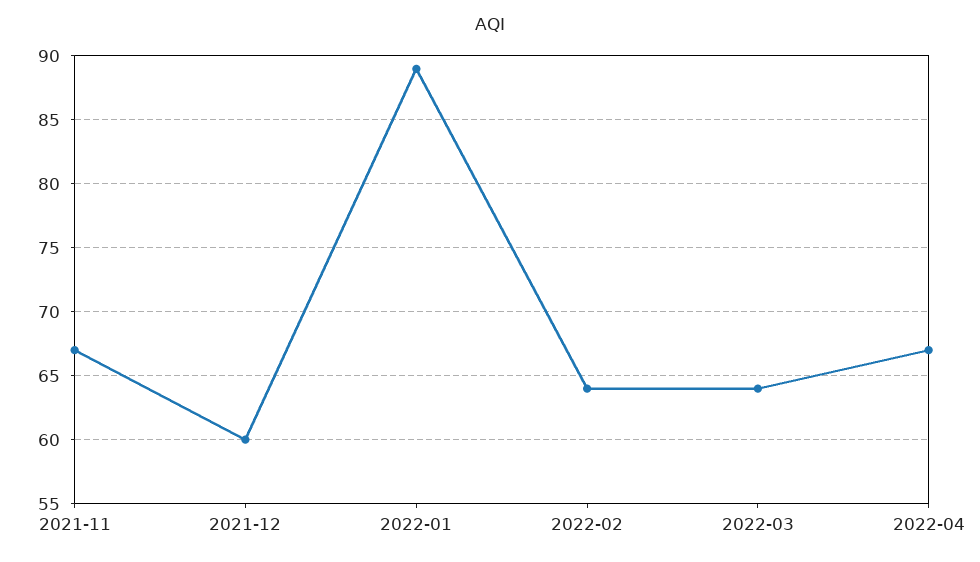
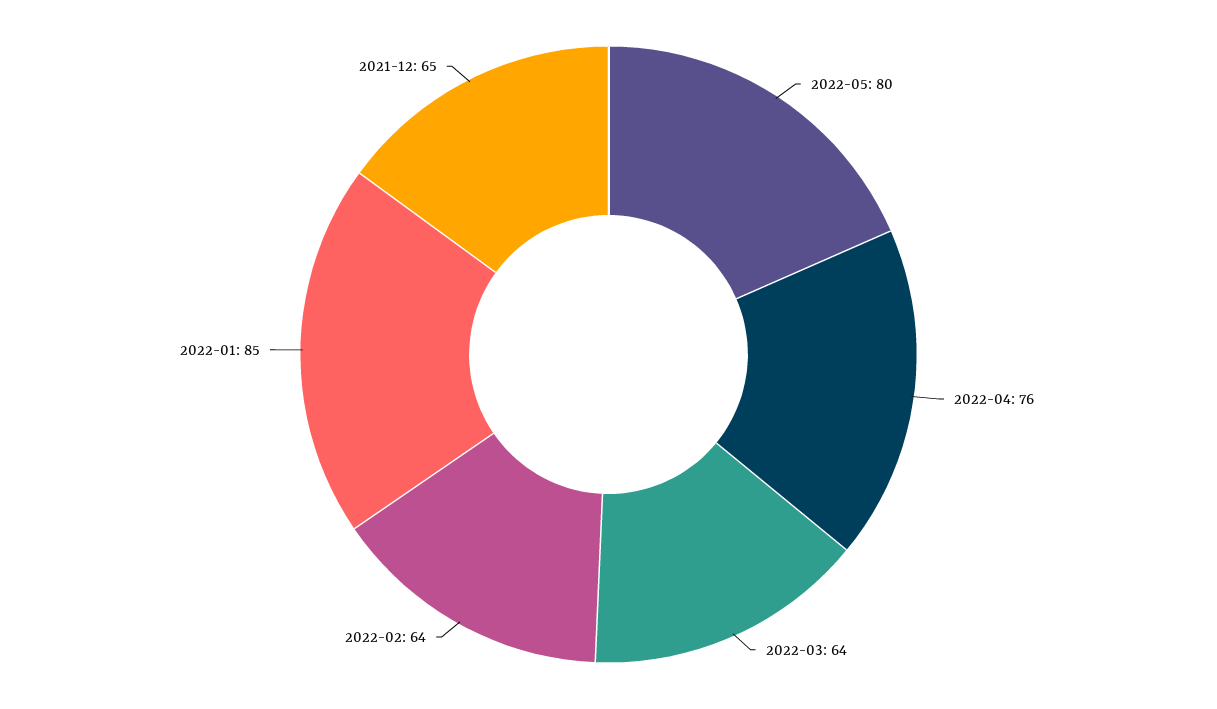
2021-11: 67 -> none
2021-12: 60 -> 65
2022-01: 89 -> 85
2022-04: 67 -> 76
2022-05: none -> 80

